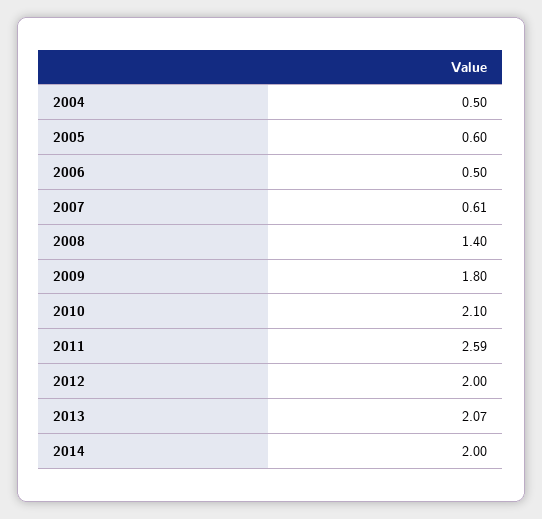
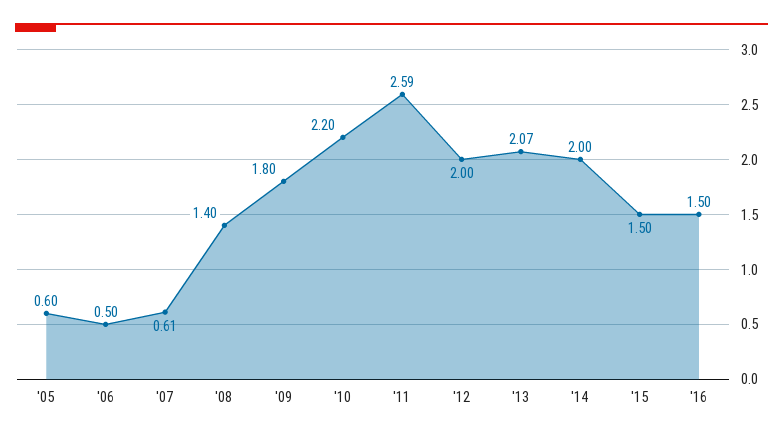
2004: 0.5 -> none
2010: 2.1 -> 2.2
'15: none -> 1.5
'16: none -> 1.5

